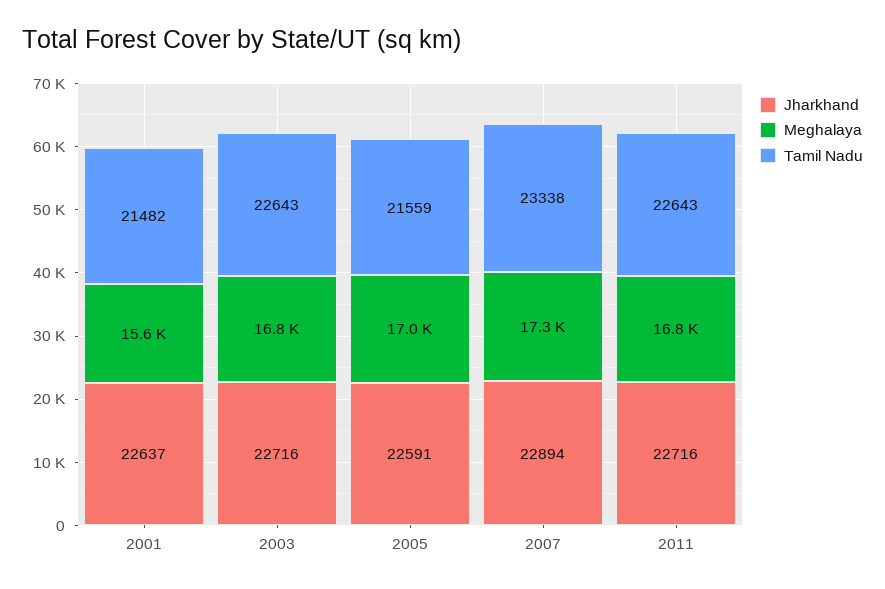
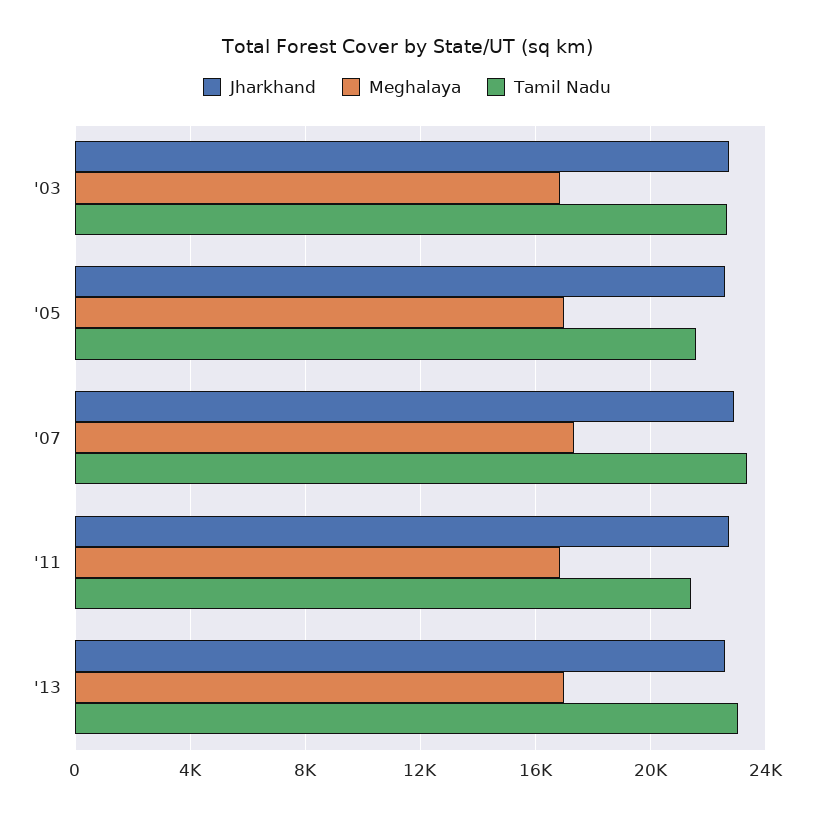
Jharkhand, 2001: 22637 -> none
Meghalaya, 2001: 15600 -> none
Tamil Nadu, 2001: 21482 -> none
Tamil Nadu, 2011: 22643 -> 21500
Jharkhand, '13: none -> 22500
Meghalaya, '13: none -> 17000
Tamil Nadu, '13: none -> 23000

